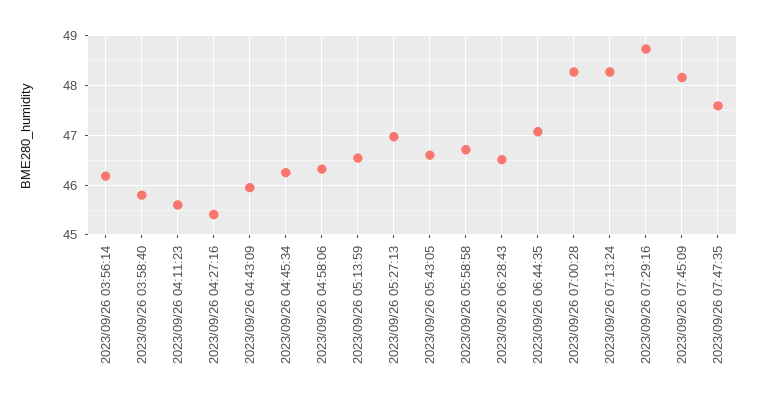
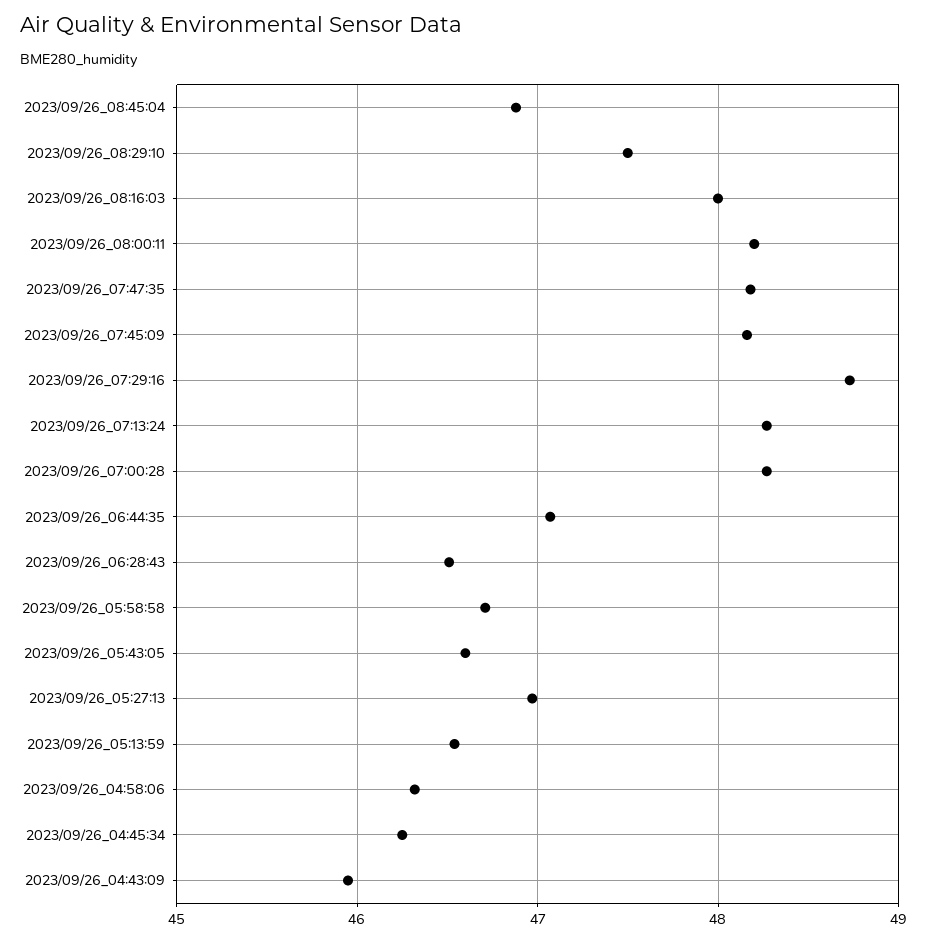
2023/09/26 03:56:14: 46.2 -> none
2023/09/26 03:58:40: 45.8 -> none
2023/09/26 04:11:23: 45.6 -> none
2023/09/26 04:27:16: 45.4 -> none
2023/09/26 07:47:35: 47.6 -> 48.2
2023/09/26_08:45:04: none -> 46.9
2023/09/26_08:29:10: none -> 47.5
2023/09/26_08:16:03: none -> 48
2023/09/26_08:00:11: none -> 48.2

